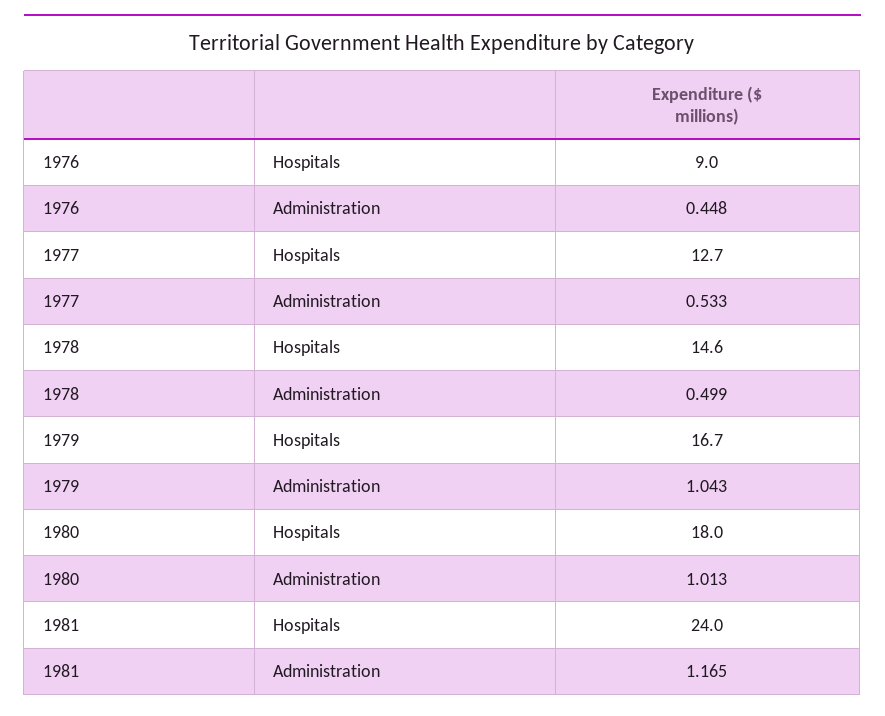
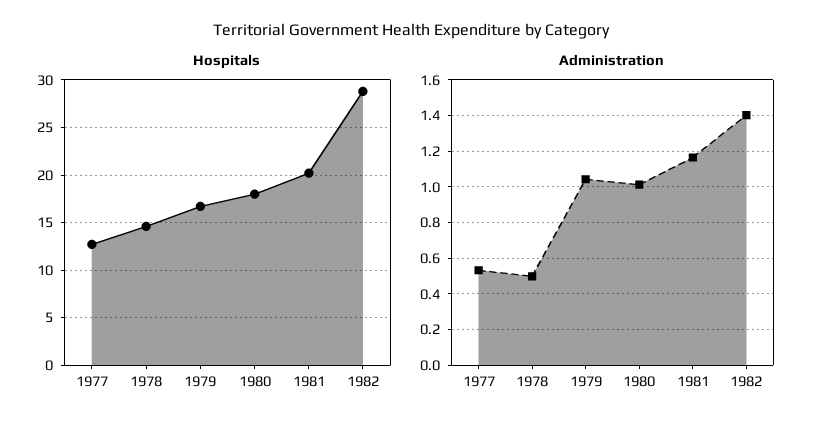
Hospitals, 1976: 9 -> none
Administration, 1976: 0.448 -> none
Hospitals, 1981: 24 -> 20
Hospitals, 1982: none -> 29
Administration, 1982: none -> 1.4

